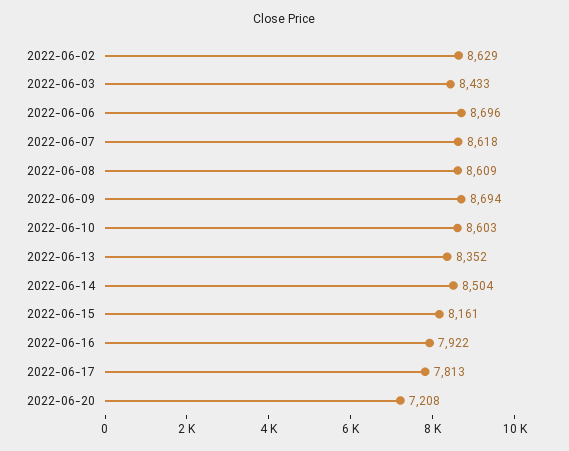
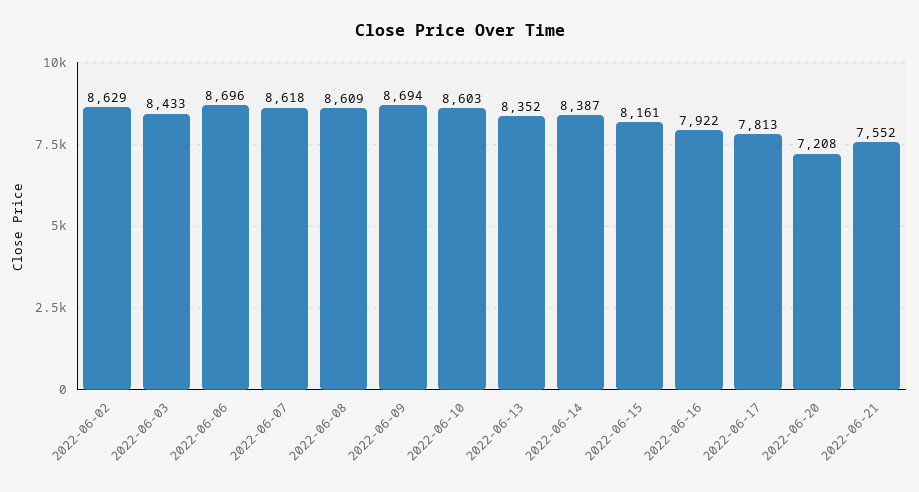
2022-06-14: 8504 -> 8387
2022-06-21: none -> 7552

